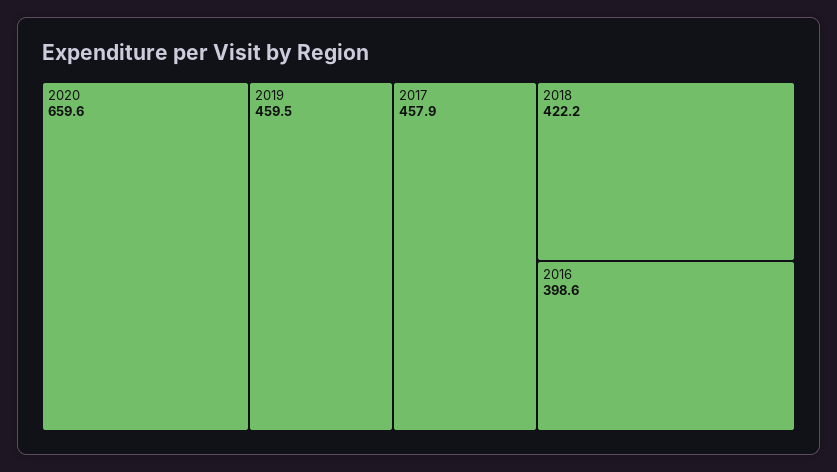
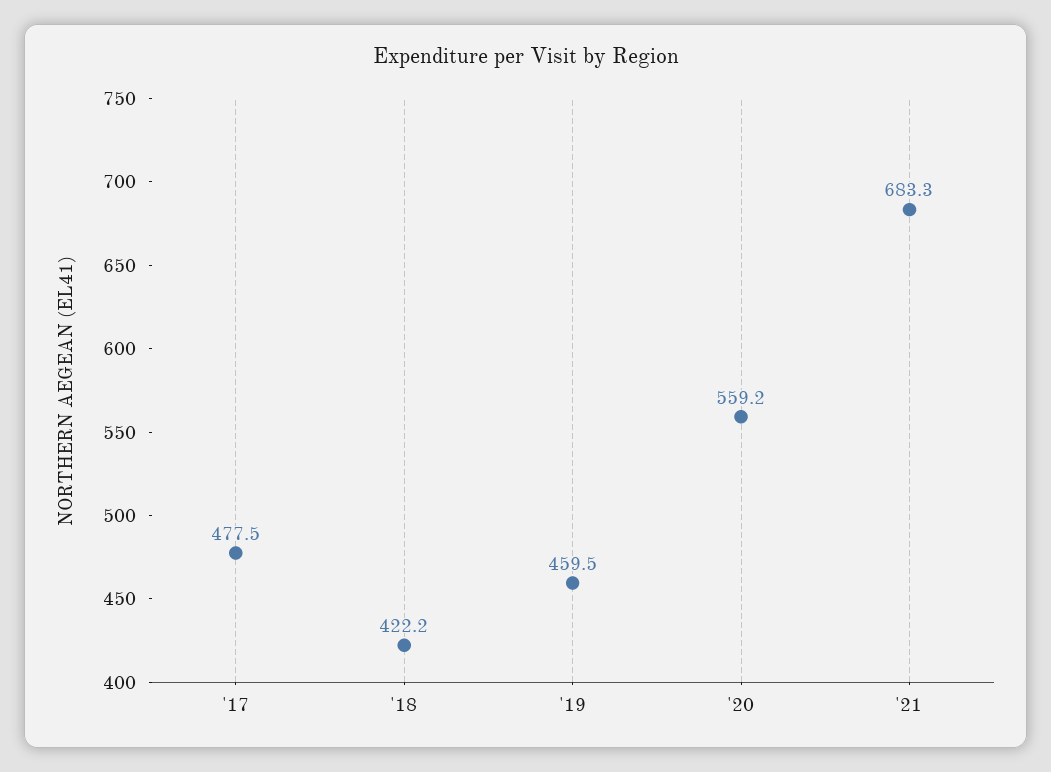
2020: 659.6 -> 559.2
2017: 457.9 -> 477.5
2016: 398.6 -> none
'21: none -> 683.3

